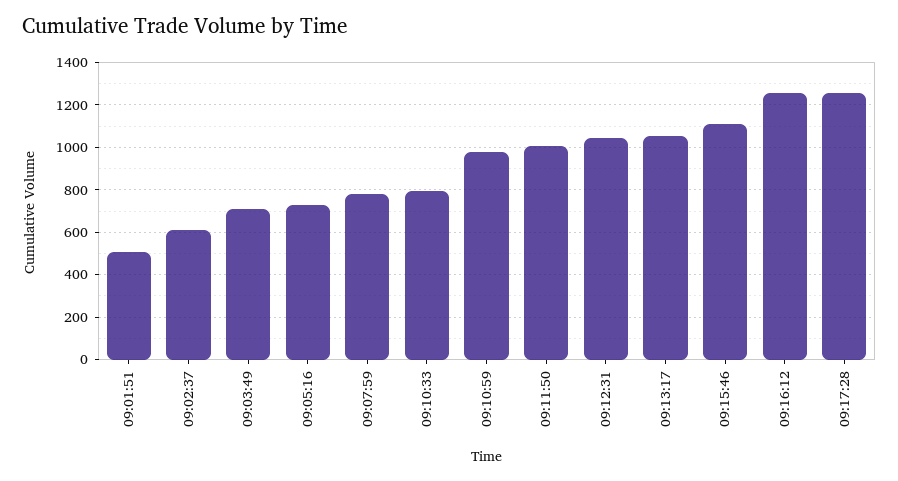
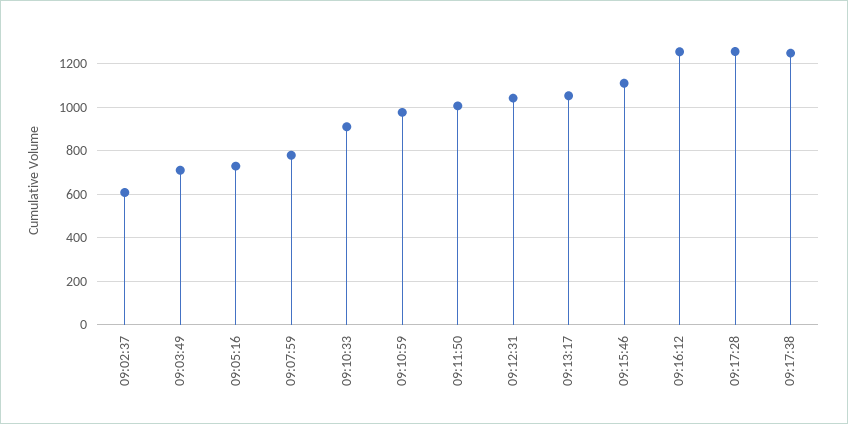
09:01:51: 500 -> none
09:10:33: 800 -> 900
09:17:38: none -> 1250

